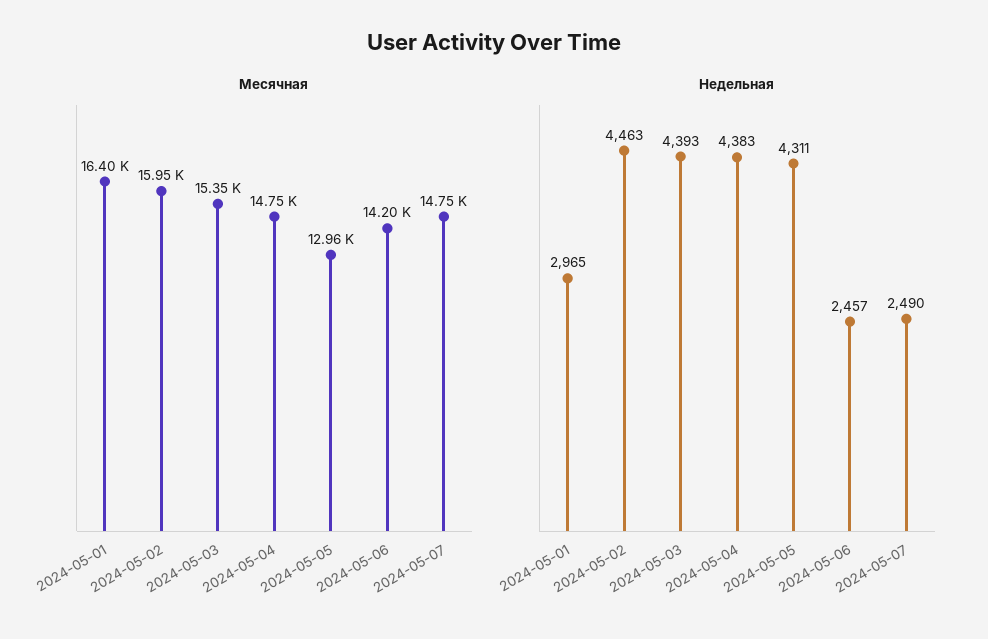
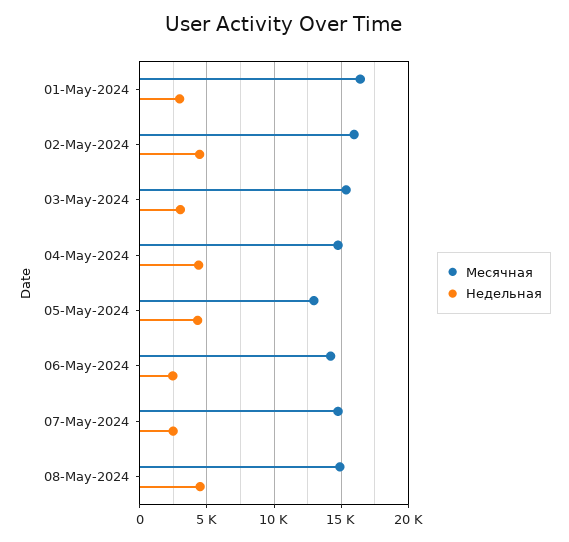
Недельная, 2024-05-03: 4393 -> 3000
Месячная, 08-May-2024: none -> 15000
Недельная, 08-May-2024: none -> 4500

